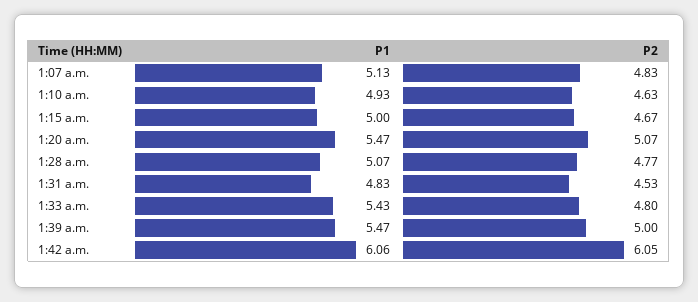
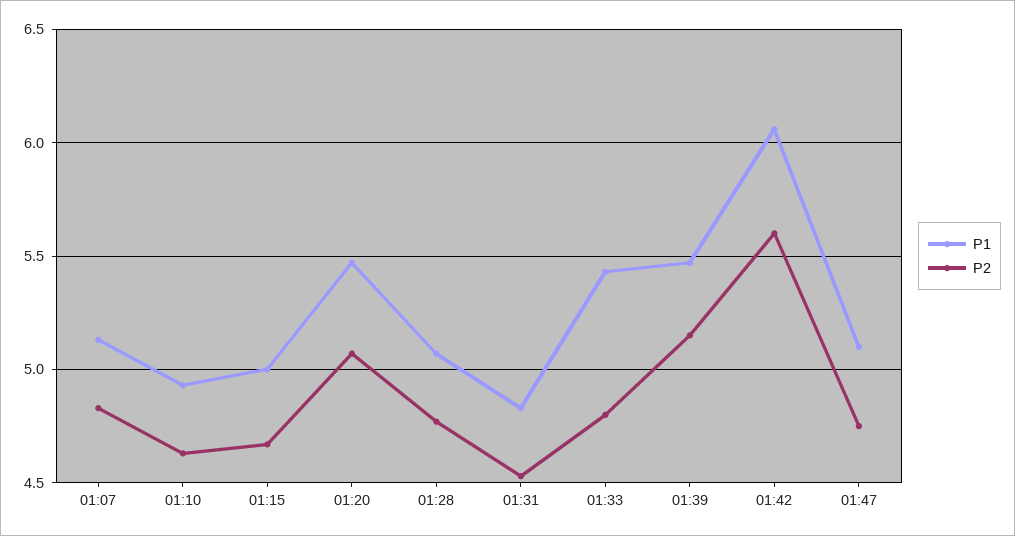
P2, 1:39 a.m.: 5 -> 5.15
P2, 1:42 a.m.: 6.05 -> 5.6
P1, 01:47: none -> 5.1
P2, 01:47: none -> 4.75

